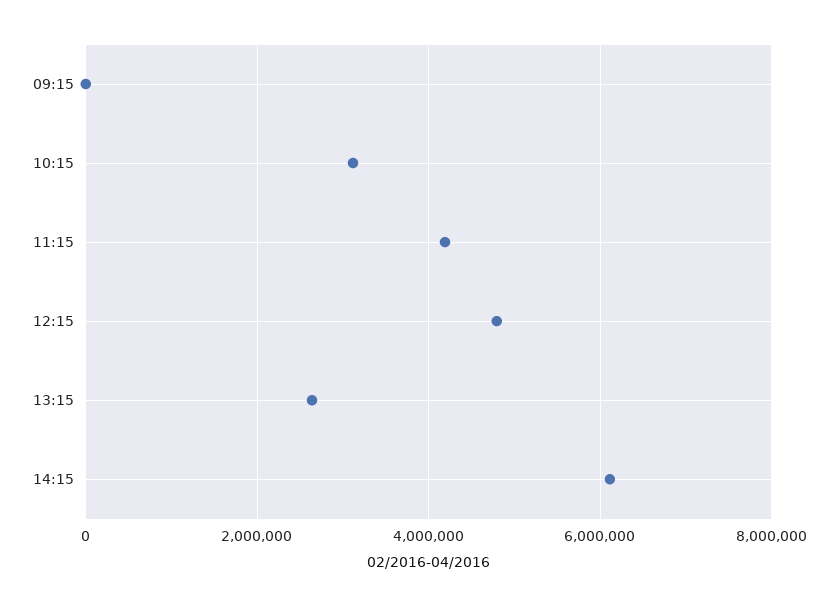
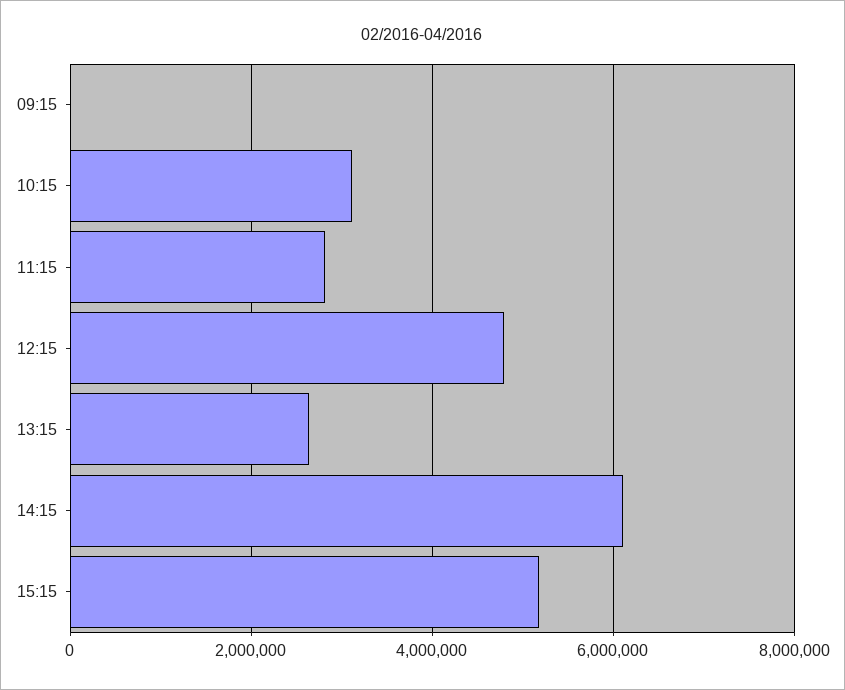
11:15: 4200000 -> 2800000
15:15: none -> 5200000

